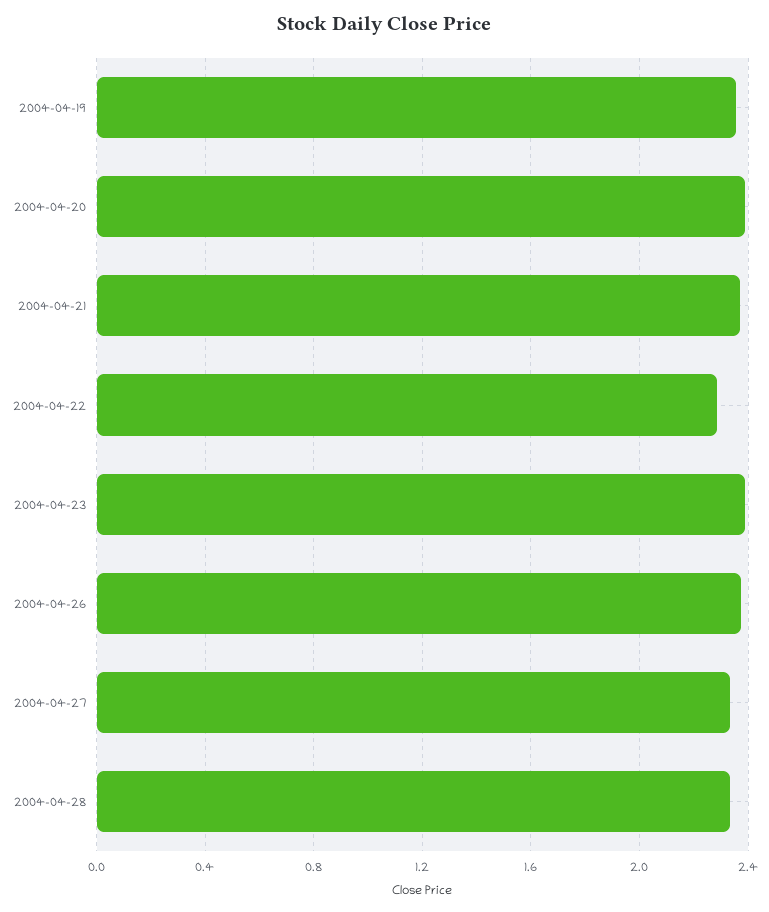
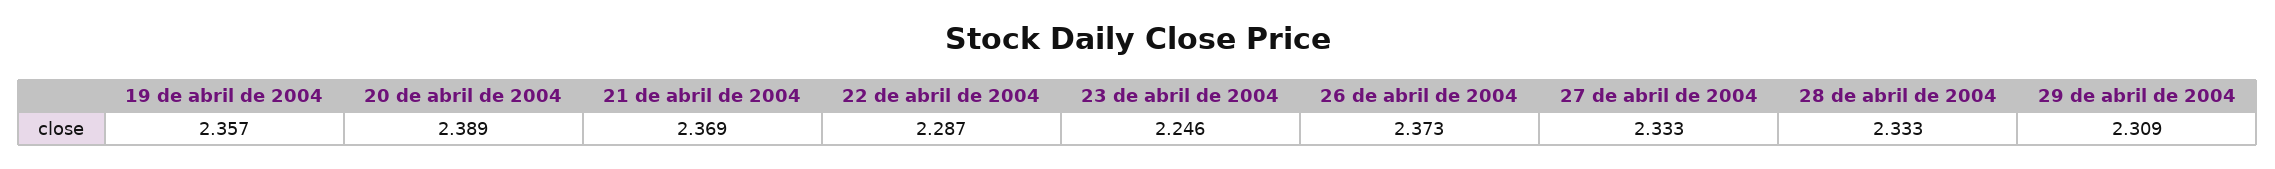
2004-04-23: 2.4 -> 2.246
29 de abril de 2004: none -> 2.309

